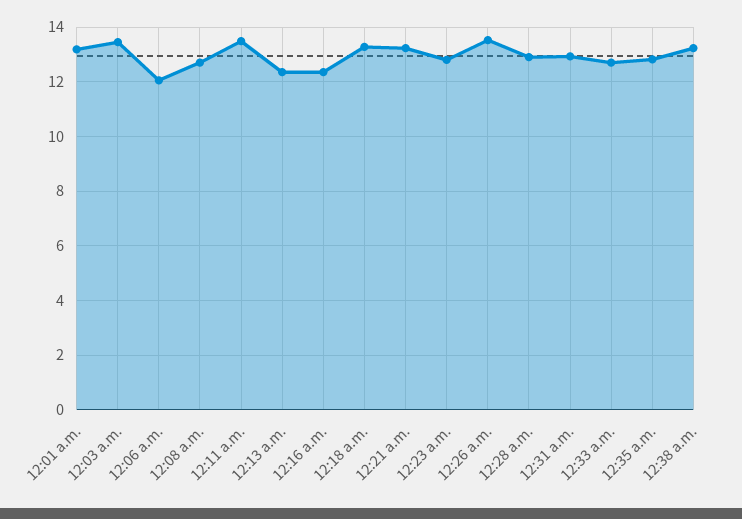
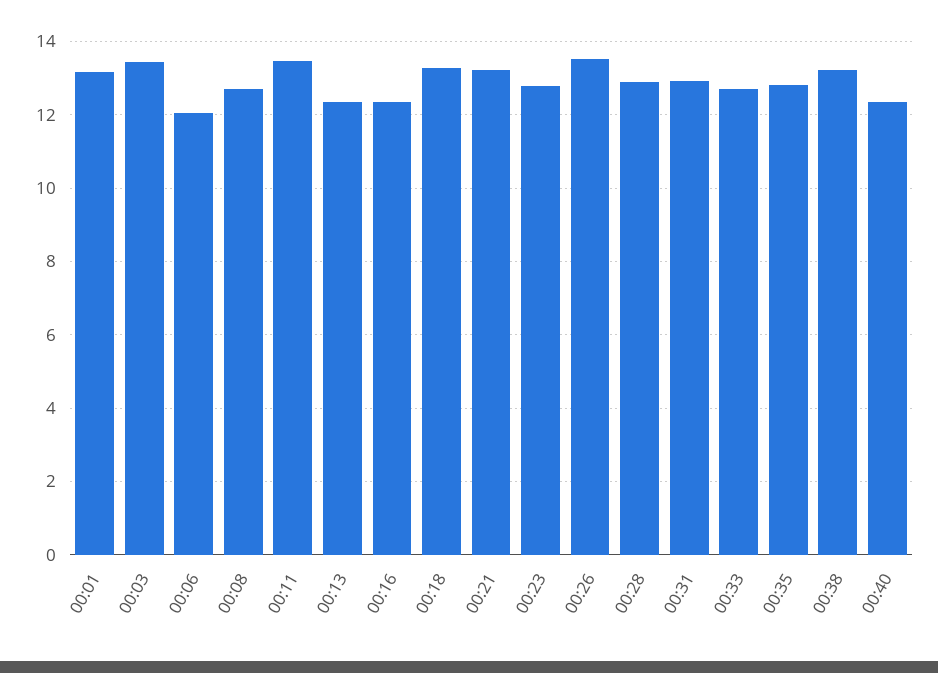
00:40: none -> 12.4

